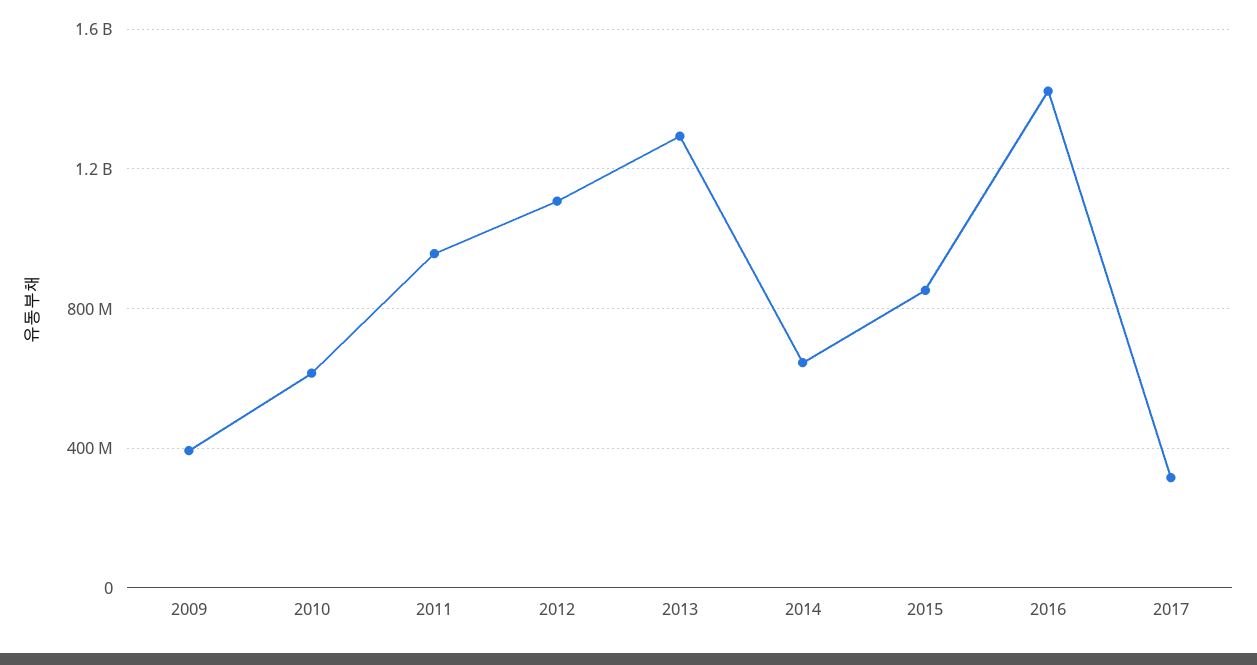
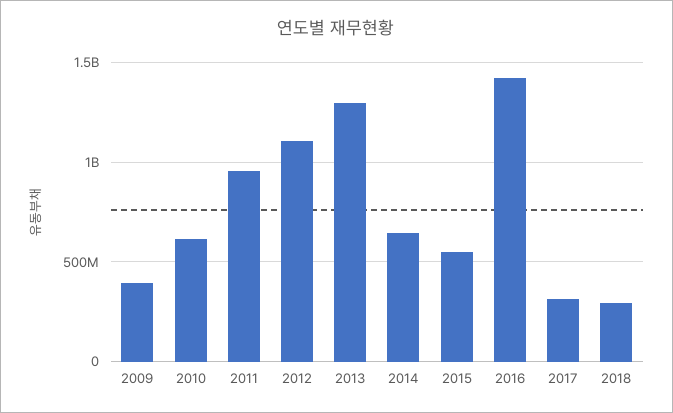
2015: 850000000 -> 550000000
2018: none -> 300000000

